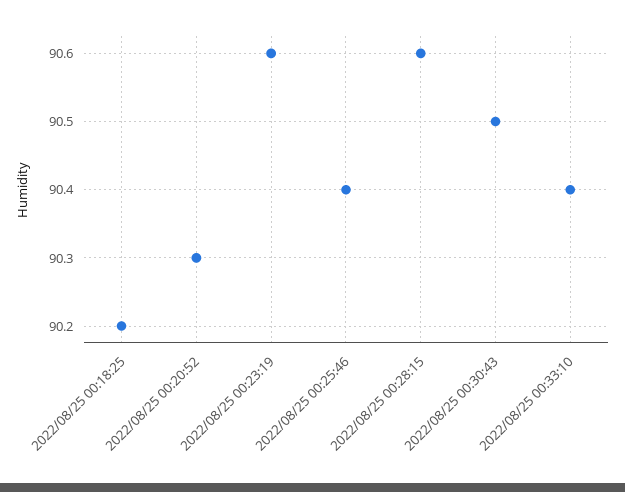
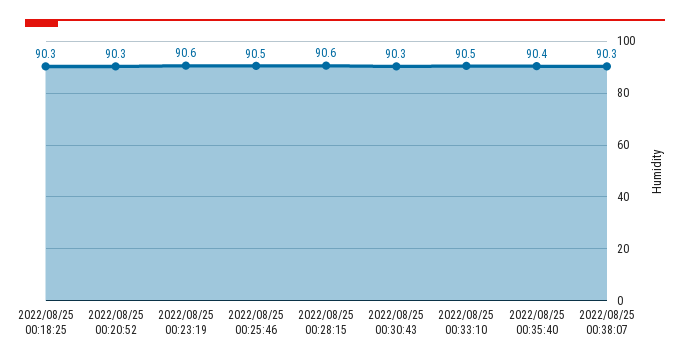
2022/08/25 00:18:25: 90.2 -> 90.3
2022/08/25 00:25:46: 90.4 -> 90.5
2022/08/25 00:30:43: 90.5 -> 90.3
2022/08/25 00:33:10: 90.4 -> 90.5
2022/08/25 00:35:40: none -> 90.4
2022/08/25 00:38:07: none -> 90.3

